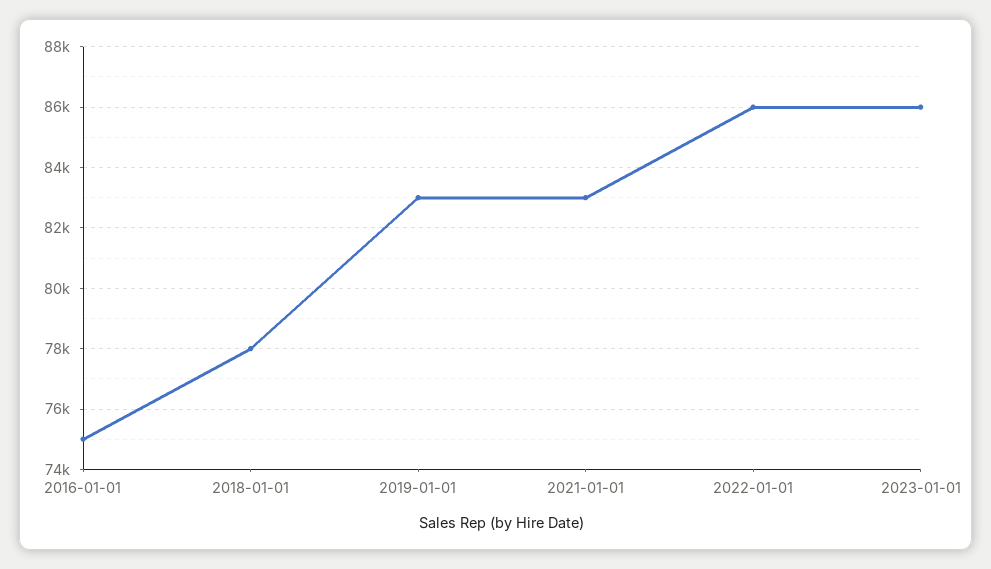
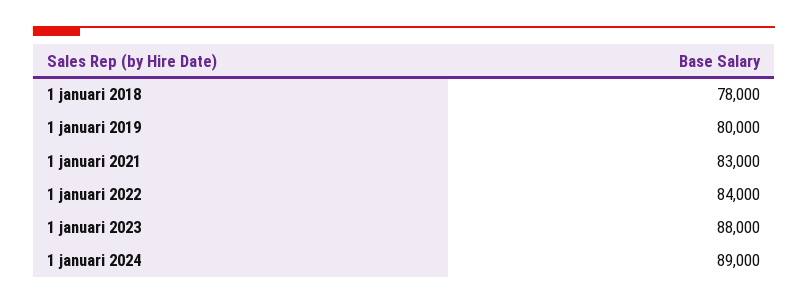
2016-01-01: 75000 -> none
2019-01-01: 83000 -> 80000
2022-01-01: 86000 -> 84000
2023-01-01: 86000 -> 88000
1 januari 2024: none -> 89000

